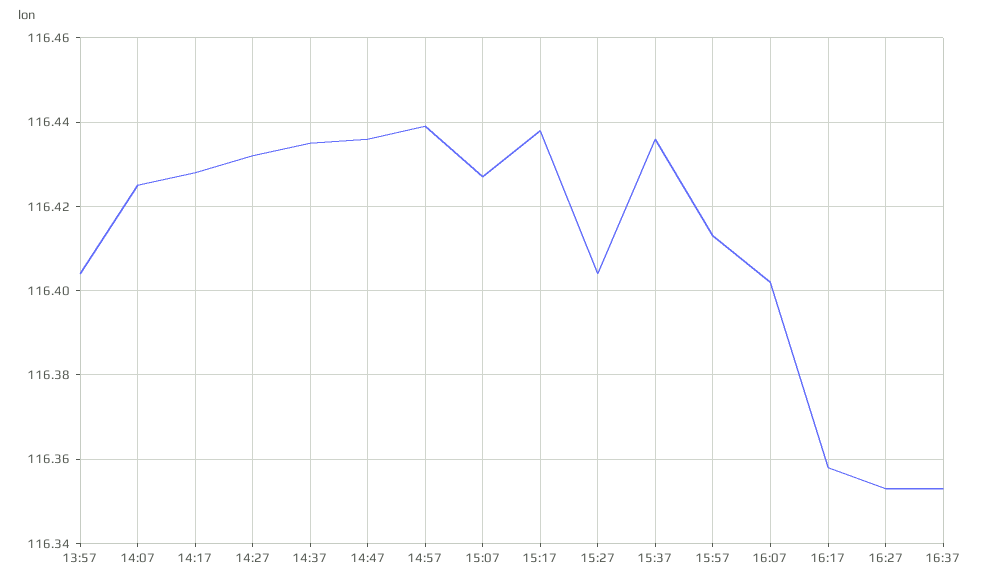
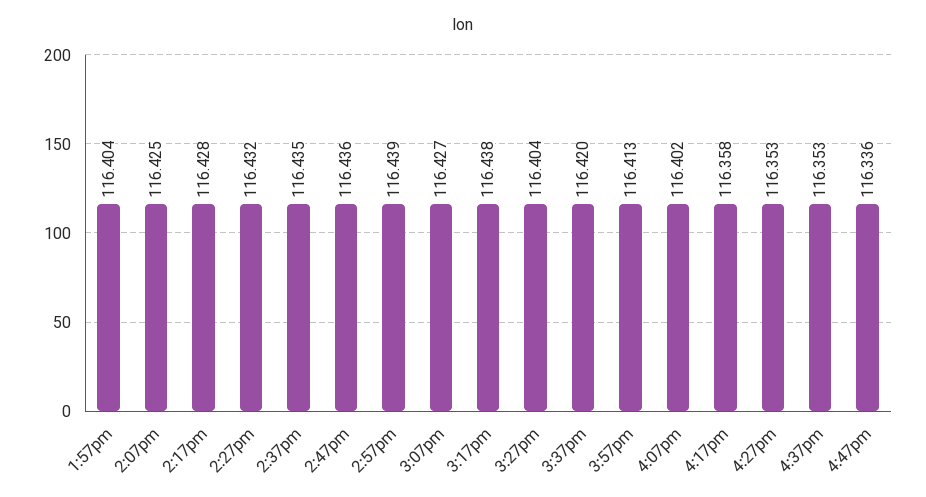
15:37: 116.435 -> 116.42
4:47pm: none -> 116.336

